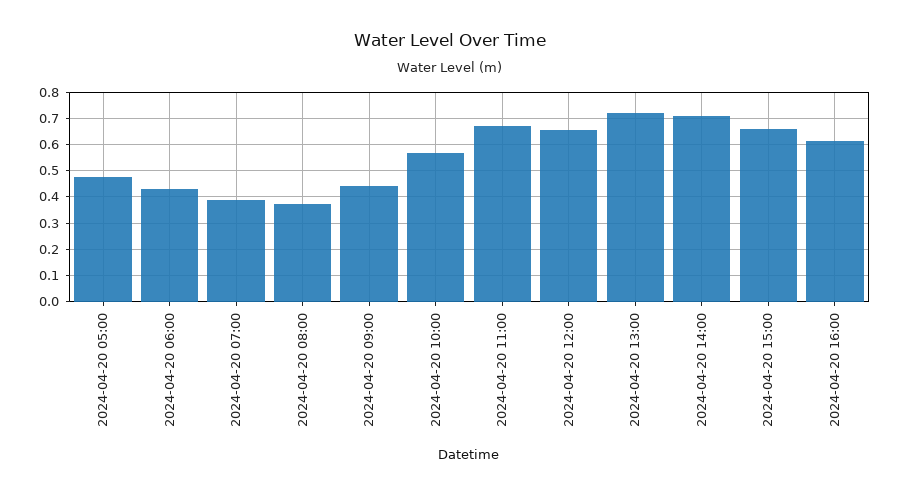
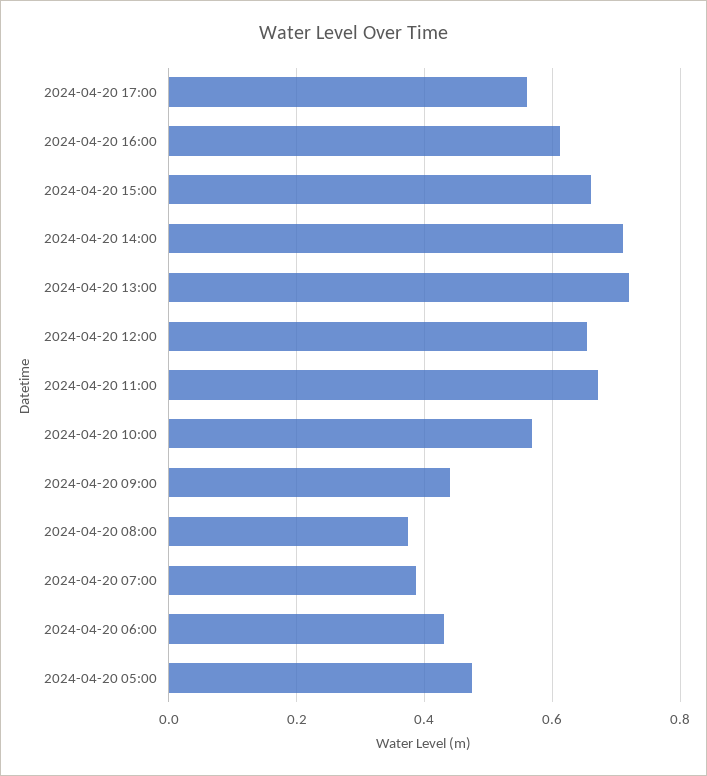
2024-04-20 17:00: none -> 0.56

